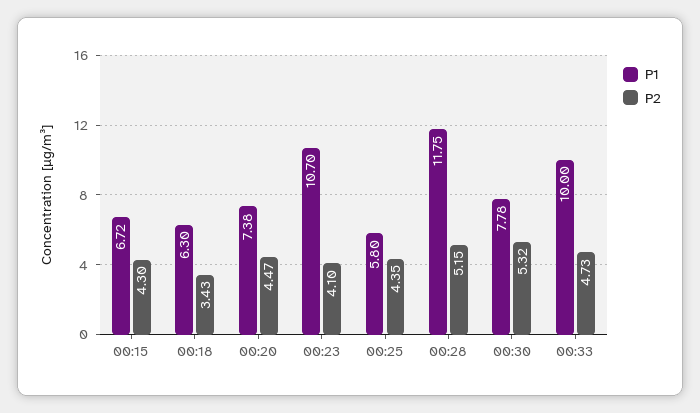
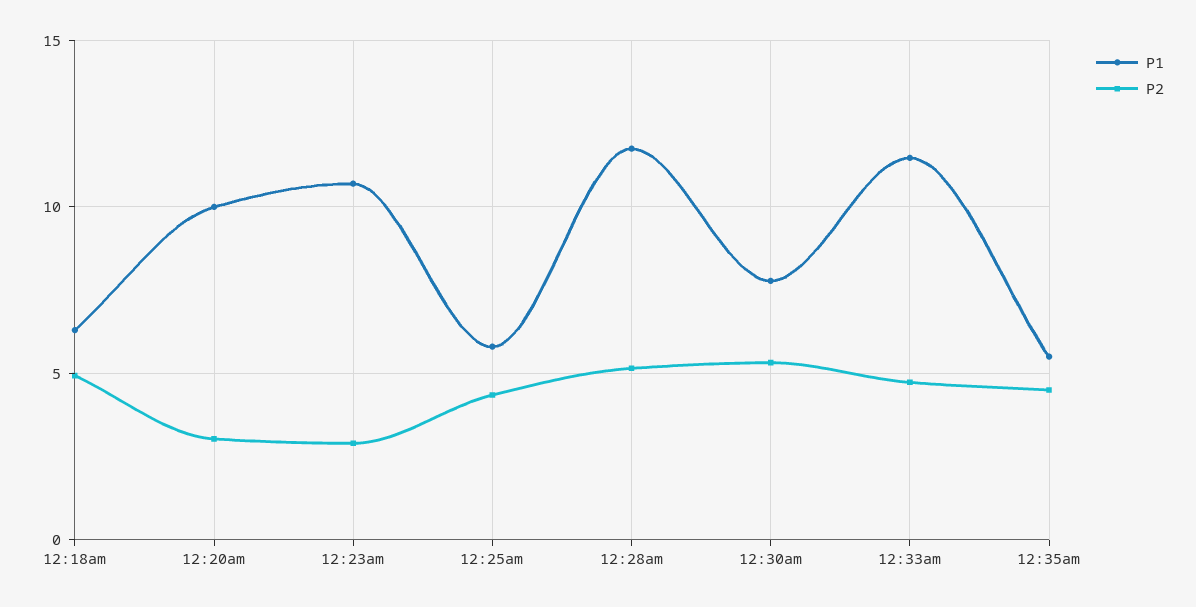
P1, 00:15: 6.72 -> none
P2, 00:15: 4.3 -> none
P2, 00:18: 3.43 -> 5
P1, 00:20: 7.38 -> 10
P2, 00:20: 4.47 -> 3
P2, 00:23: 4.1 -> 3
P1, 00:33: 10 -> 11.5
P1, 12:35am: none -> 5.5
P2, 12:35am: none -> 4.5

